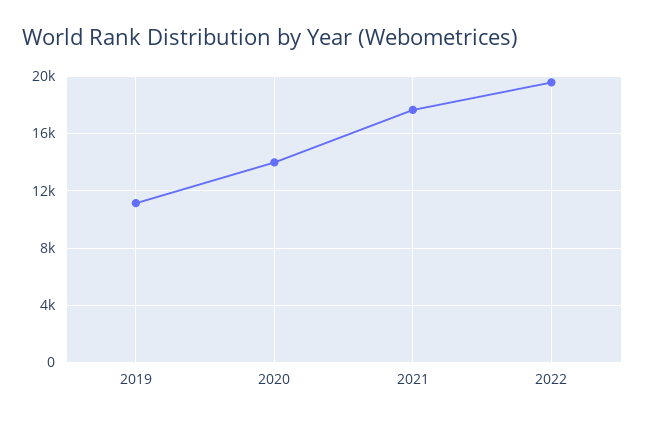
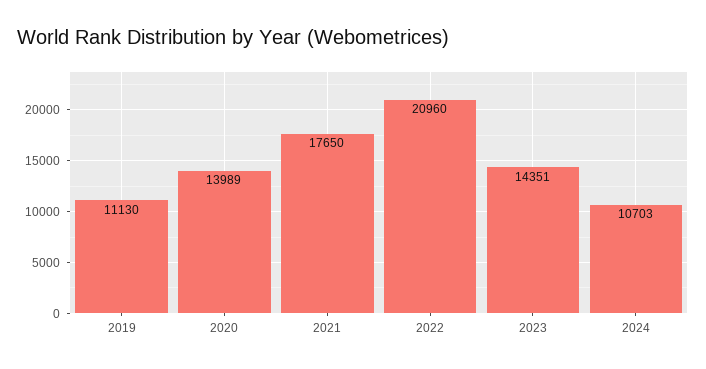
2022: 19500 -> 20960
2023: none -> 14351
2024: none -> 10703

